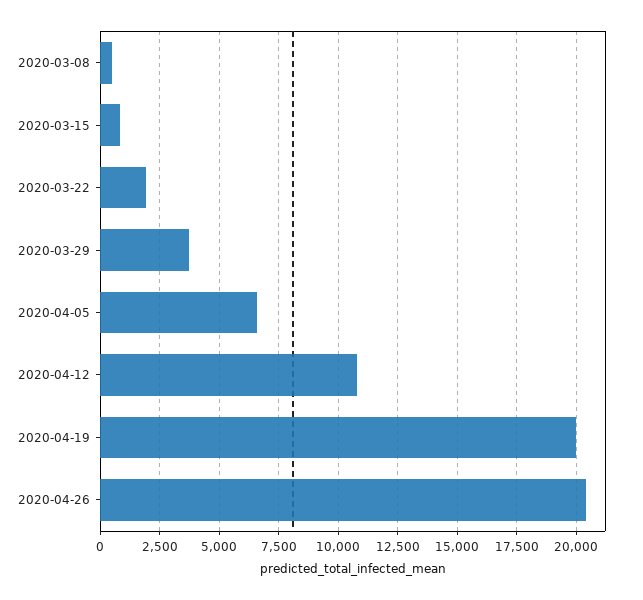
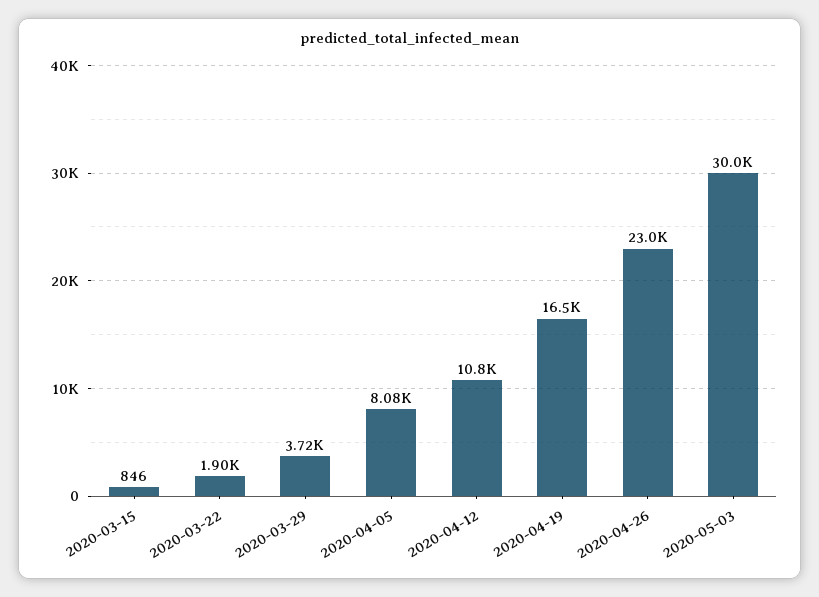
2020-03-08: 500 -> none
2020-04-05: 6500 -> 8080
2020-04-19: 20000 -> 16500
2020-04-26: 20500 -> 23000
2020-05-03: none -> 30000

